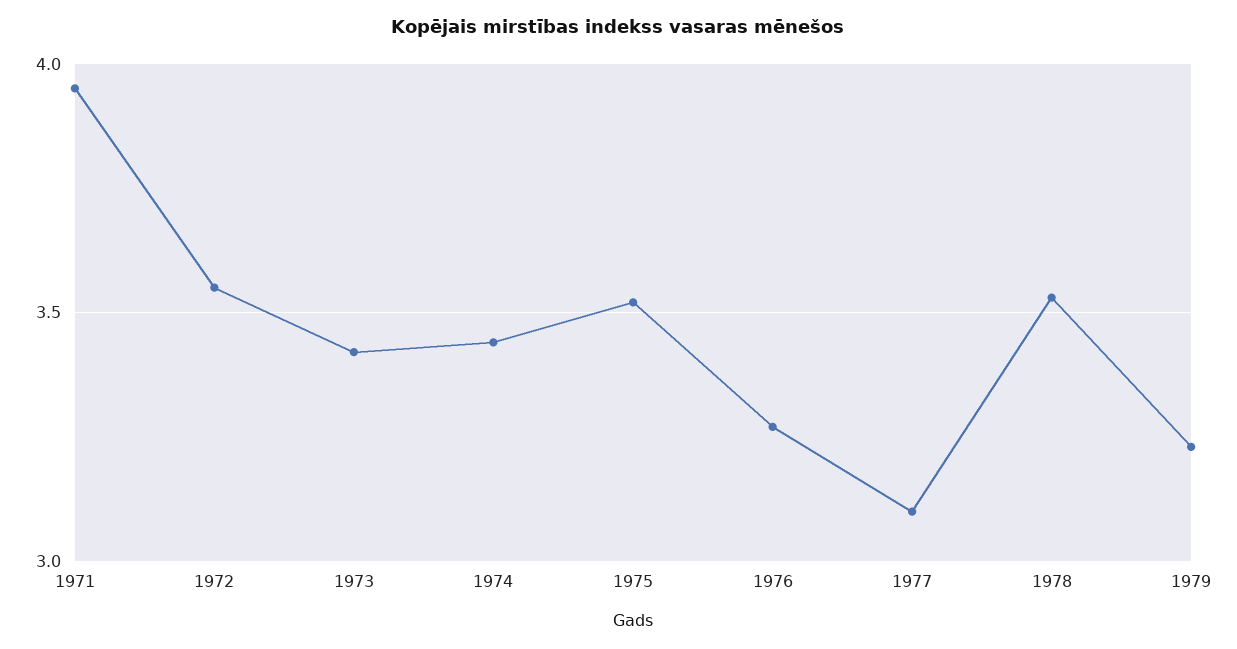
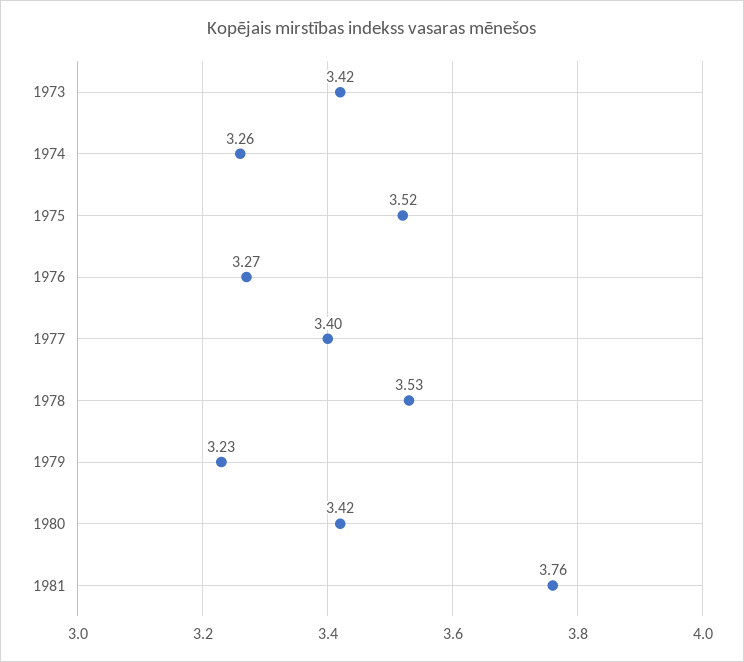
1971: 3.95 -> none
1972: 3.55 -> none
1974: 3.45 -> 3.26
1977: 3.1 -> 3.4
1980: none -> 3.42
1981: none -> 3.76

